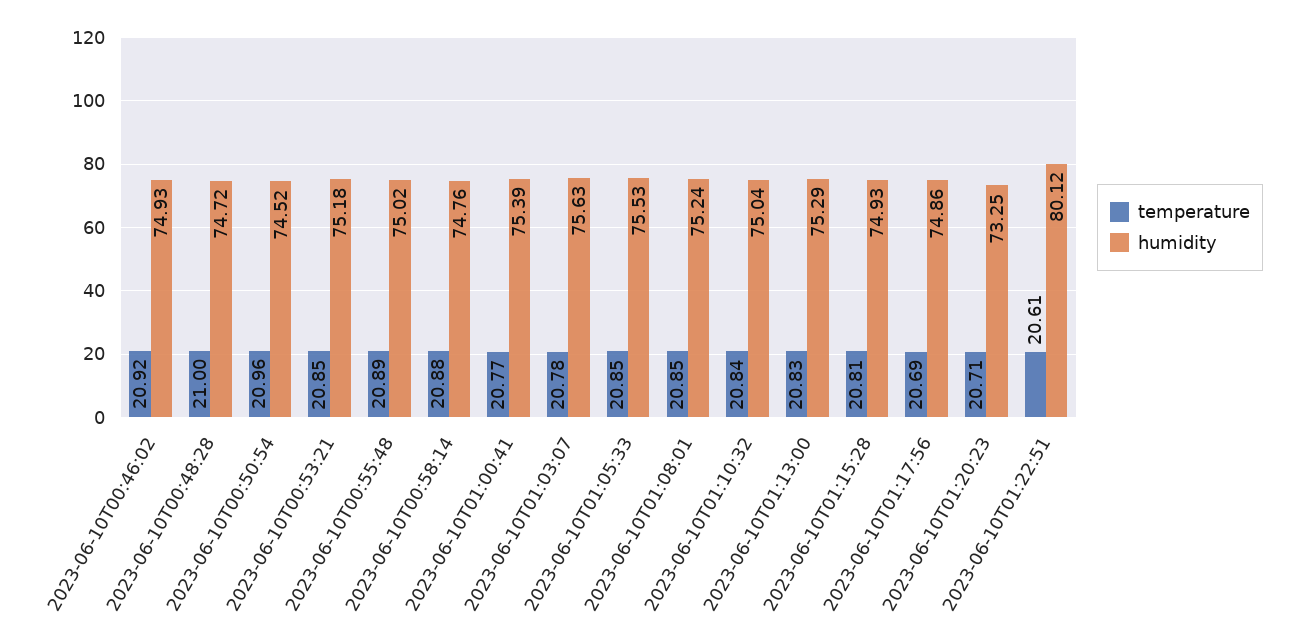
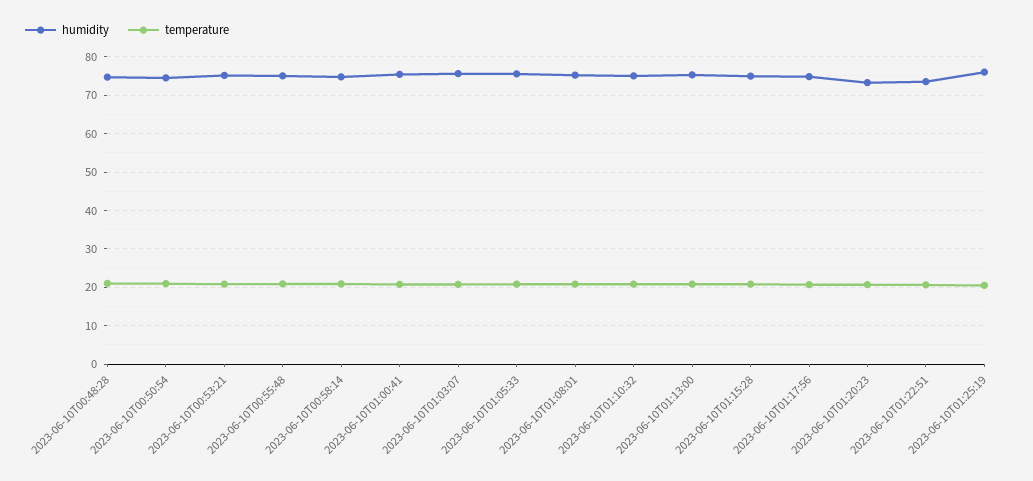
temperature, 2023-06-10T00:46:02: 20.92 -> none
humidity, 2023-06-10T00:46:02: 74.93 -> none
humidity, 2023-06-10T01:22:51: 80.12 -> 74
humidity, 2023-06-10T01:25:19: none -> 76
temperature, 2023-06-10T01:25:19: none -> 20

